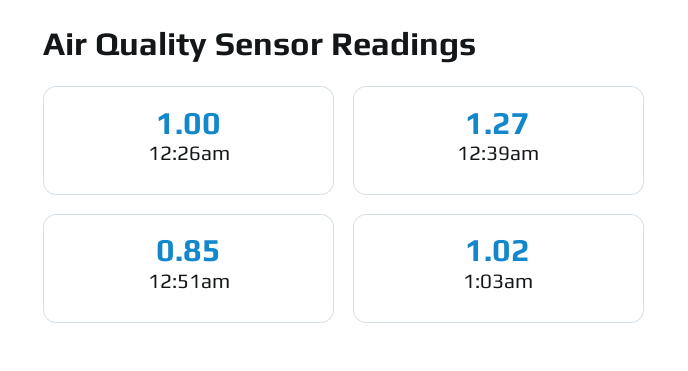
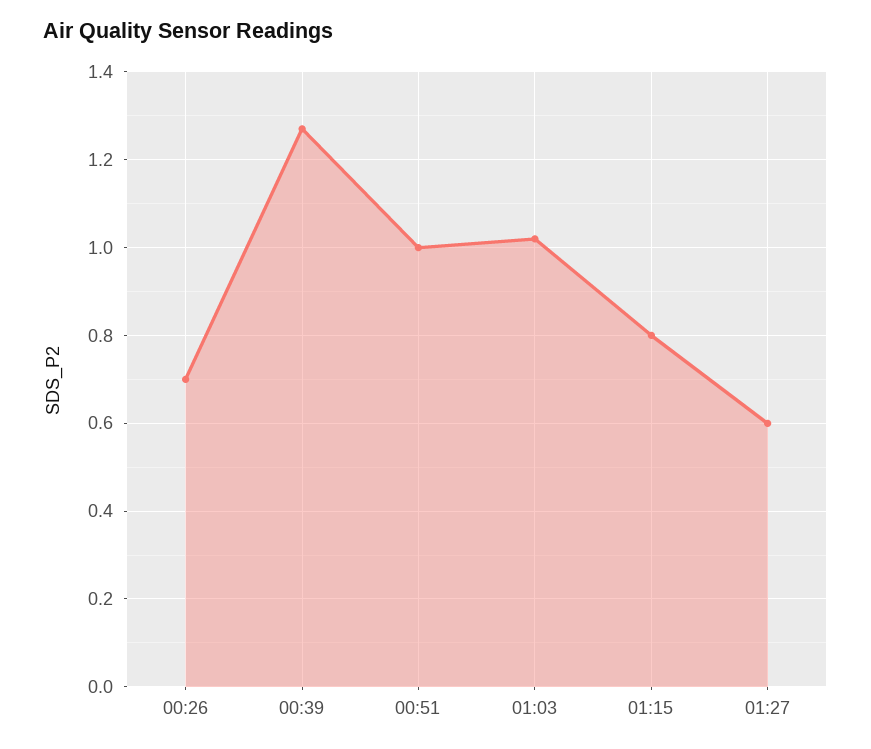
12:26am: 1 -> 0.7
12:51am: 0.85 -> 1
01:15: none -> 0.8
01:27: none -> 0.6

